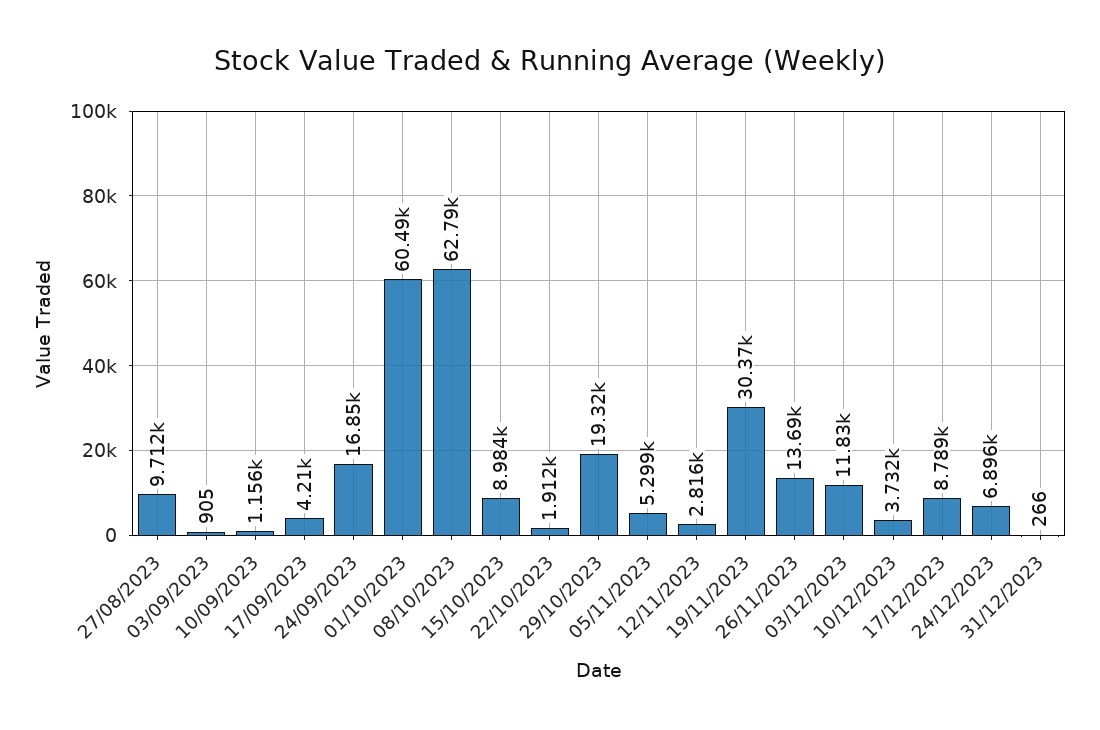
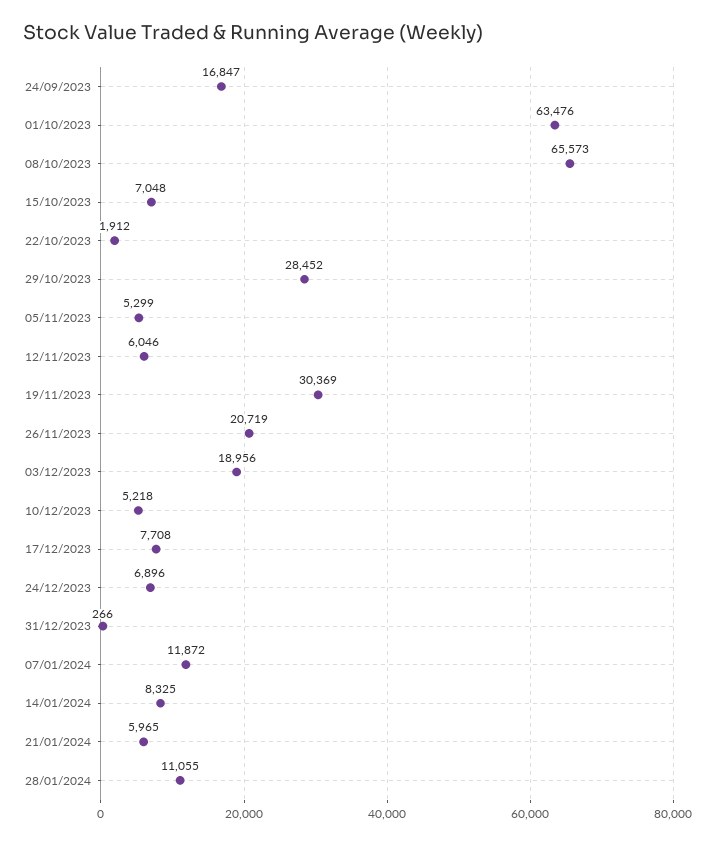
27/08/2023: 9712 -> none
03/09/2023: 905 -> none
10/09/2023: 1156 -> none
17/09/2023: 4210 -> none
01/10/2023: 60490 -> 63476
08/10/2023: 62790 -> 65573
15/10/2023: 8984 -> 7048
29/10/2023: 19320 -> 28452
12/11/2023: 2816 -> 6046
26/11/2023: 13690 -> 20719
03/12/2023: 11830 -> 18956
10/12/2023: 3732 -> 5218
17/12/2023: 8789 -> 7708
07/01/2024: none -> 11872
14/01/2024: none -> 8325
21/01/2024: none -> 5965
28/01/2024: none -> 11055

